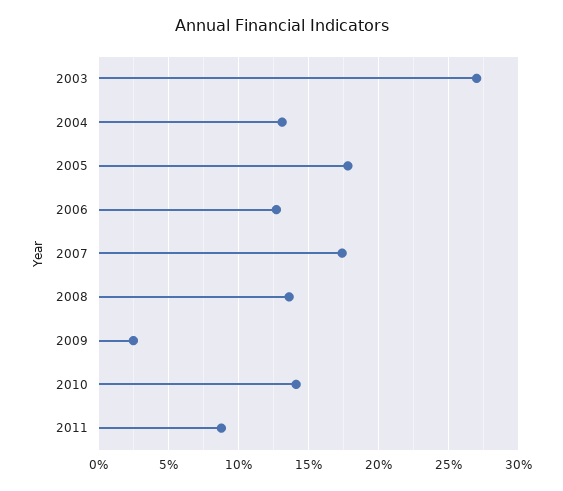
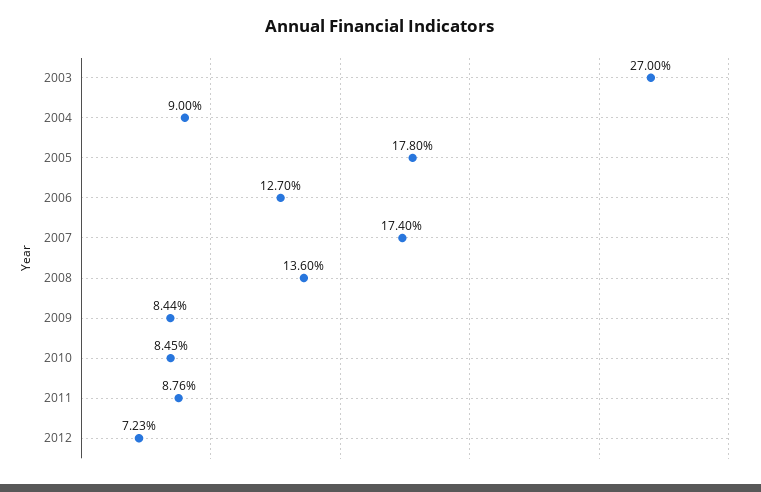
2004: 13 -> 9
2009: 2.5 -> 8.44
2010: 14 -> 8.45
2012: none -> 7.23

